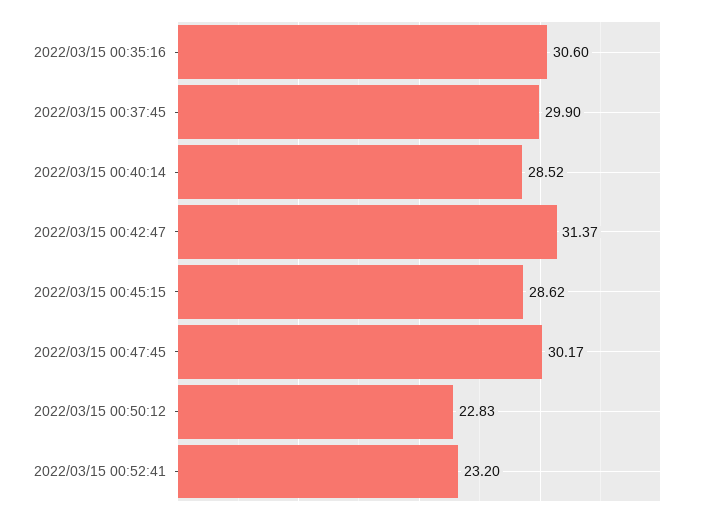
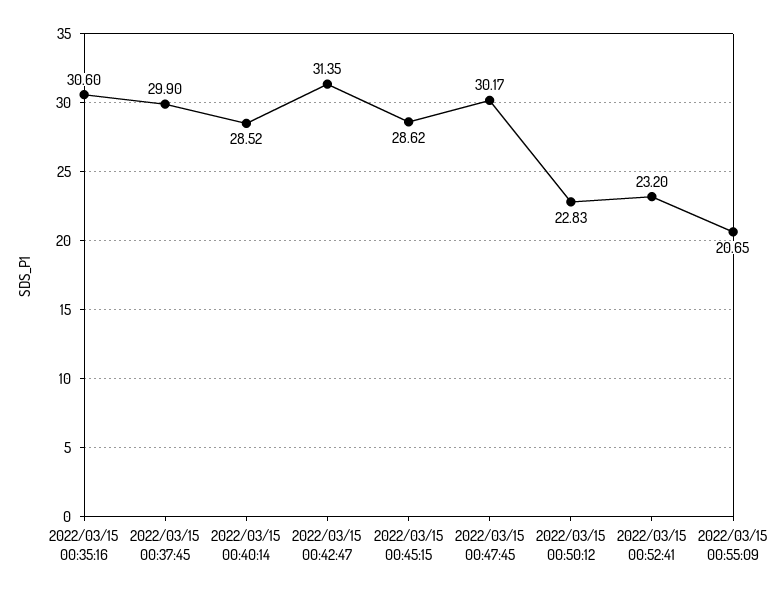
2022/03/15 00:42:47: 31.37 -> 31.35
2022/03/15 00:55:09: none -> 20.65

